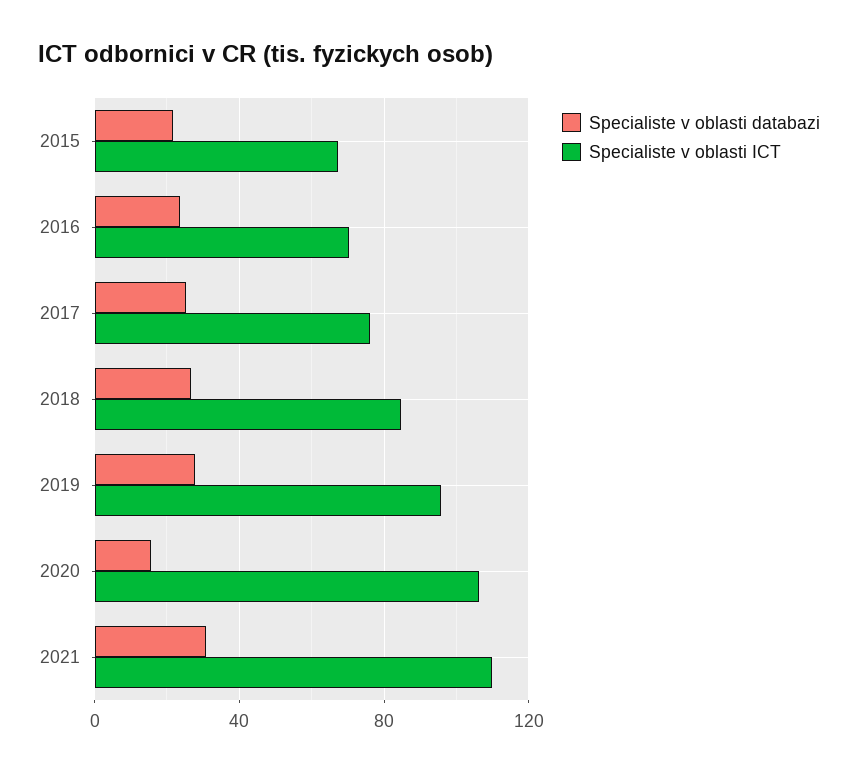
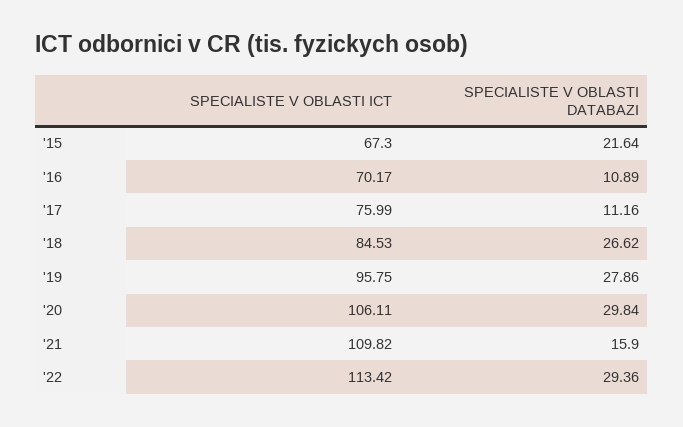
Specialiste v oblasti databazi, 2016: 25 -> 10.89
Specialiste v oblasti databazi, 2017: 25 -> 11.16
Specialiste v oblasti databazi, 2020: 15 -> 29.84
Specialiste v oblasti databazi, 2021: 30 -> 15.9
Specialiste v oblasti ICT, '22: none -> 113.42
Specialiste v oblasti databazi, '22: none -> 29.36

